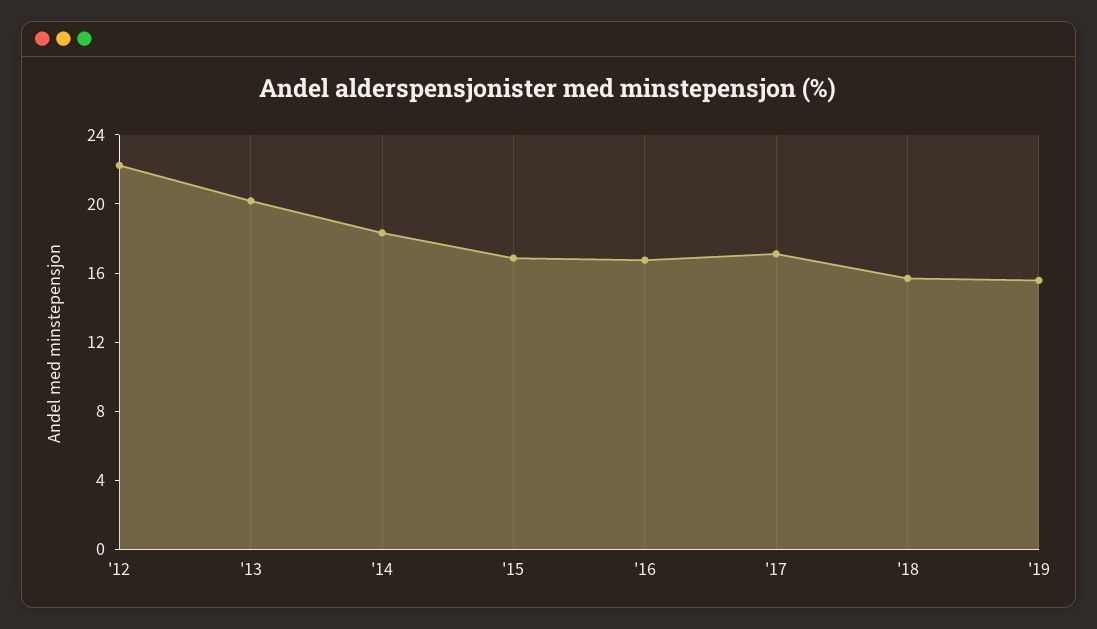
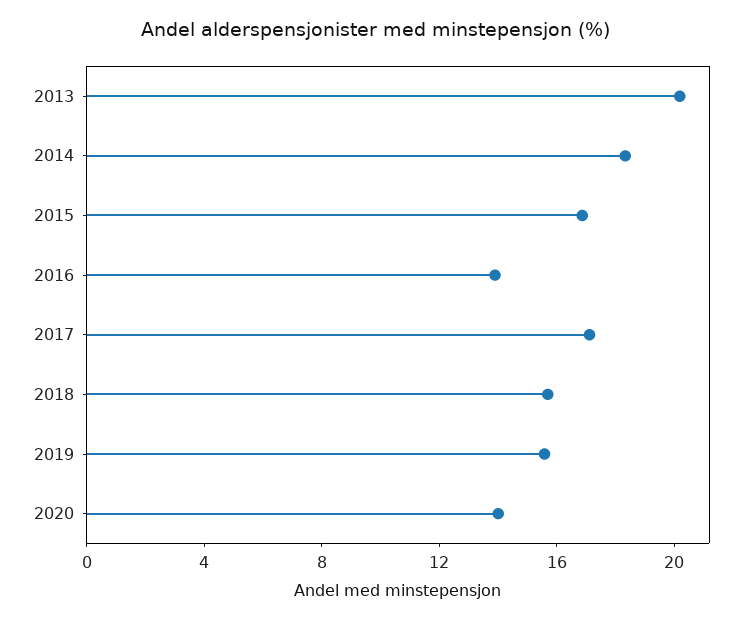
'12: 22 -> none
'16: 17 -> 14
2020: none -> 14

